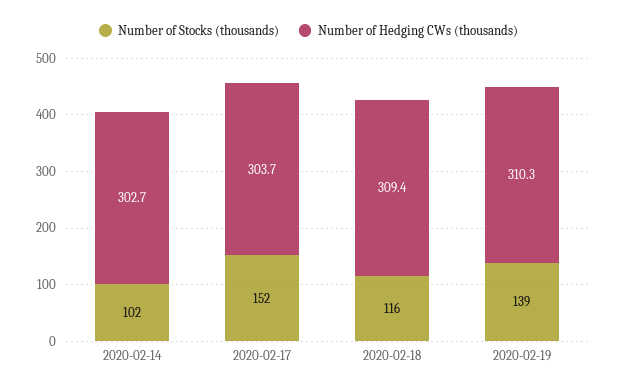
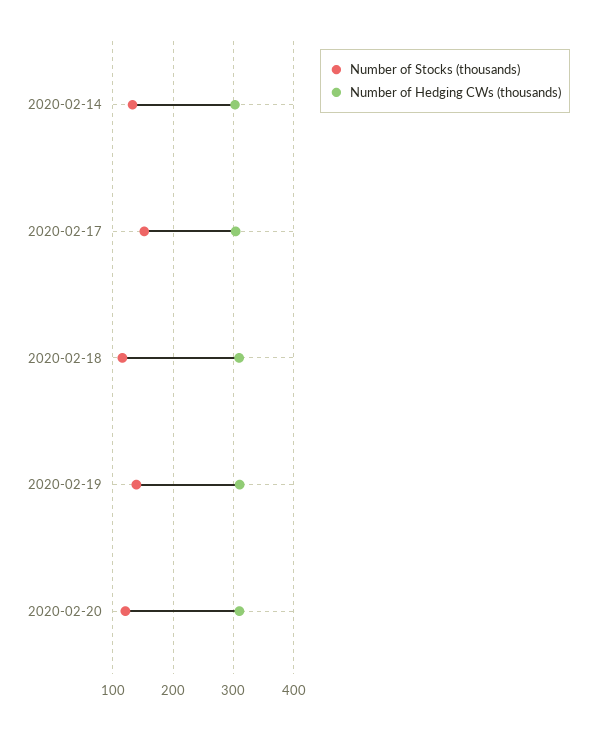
Number of Stocks (thousands), 2020-02-14: 102 -> 130
Number of Stocks (thousands), 2020-02-20: none -> 120
Number of Hedging CWs (thousands), 2020-02-20: none -> 310

